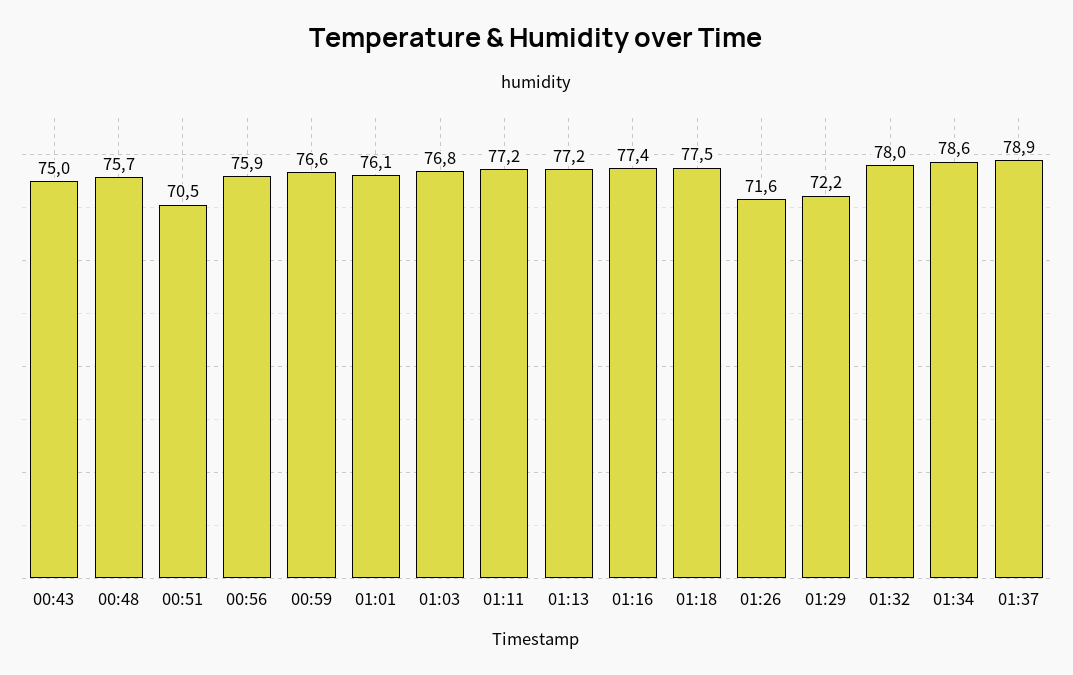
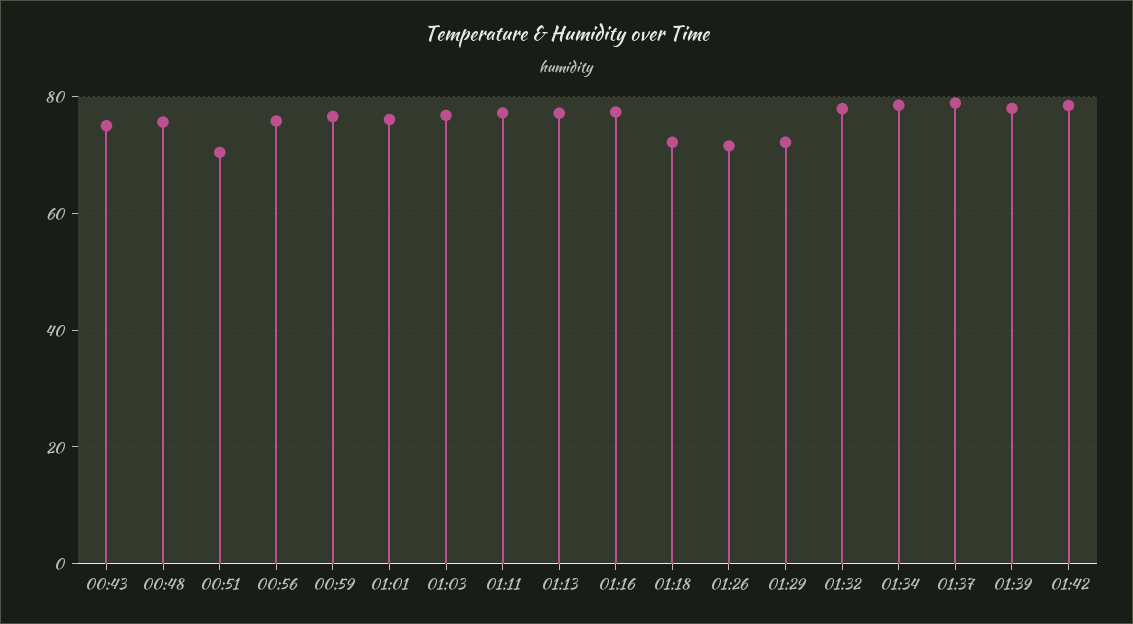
01:18: 77.5 -> 72
01:39: none -> 78
01:42: none -> 78

